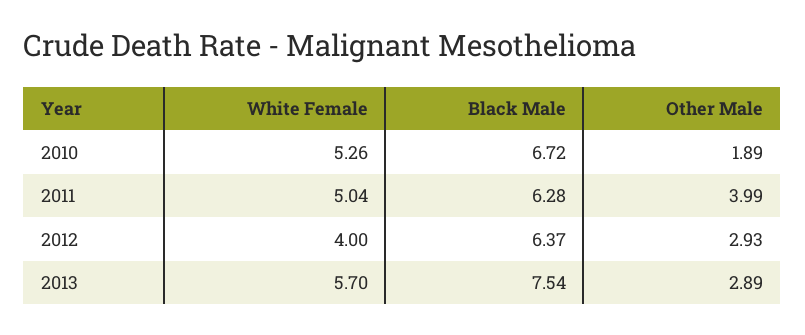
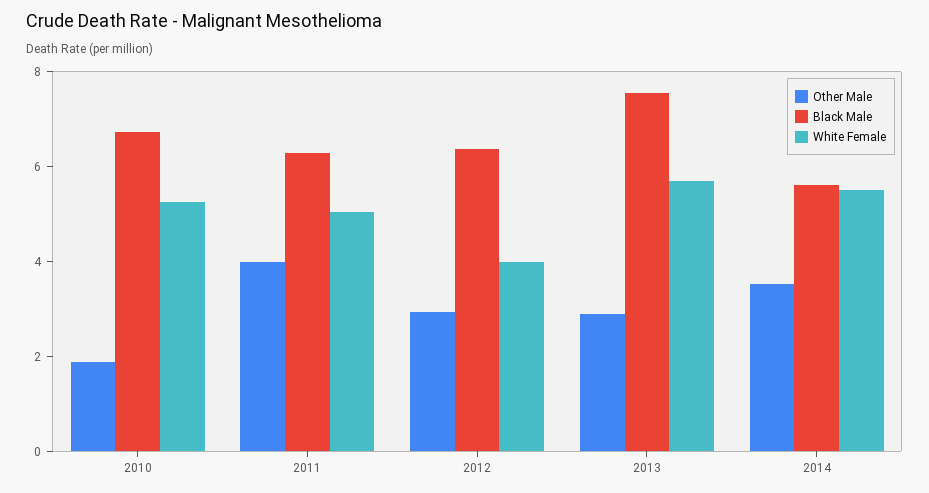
Other Male, 2014: none -> 3.5
Black Male, 2014: none -> 5.5
White Female, 2014: none -> 5.5

